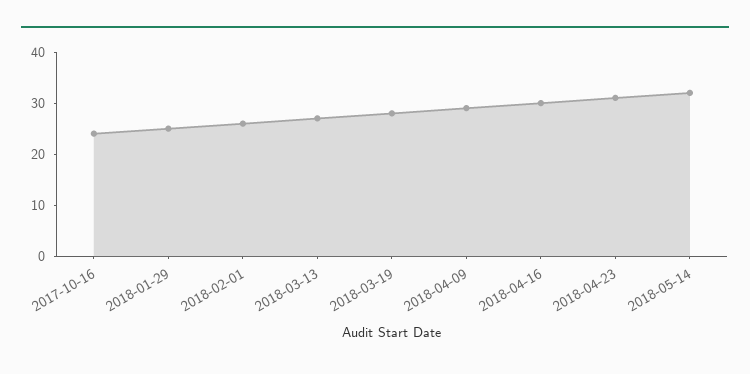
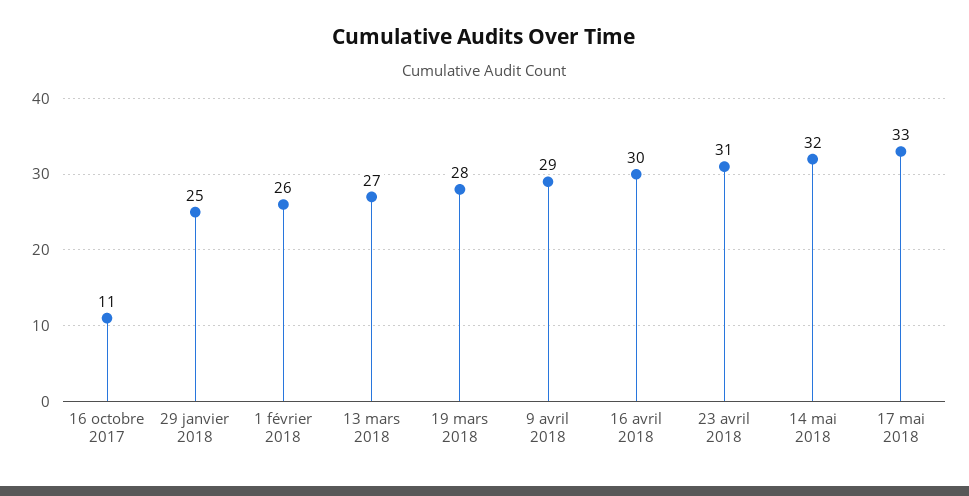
2017-10-16: 25 -> 11
17 mai 2018: none -> 33

